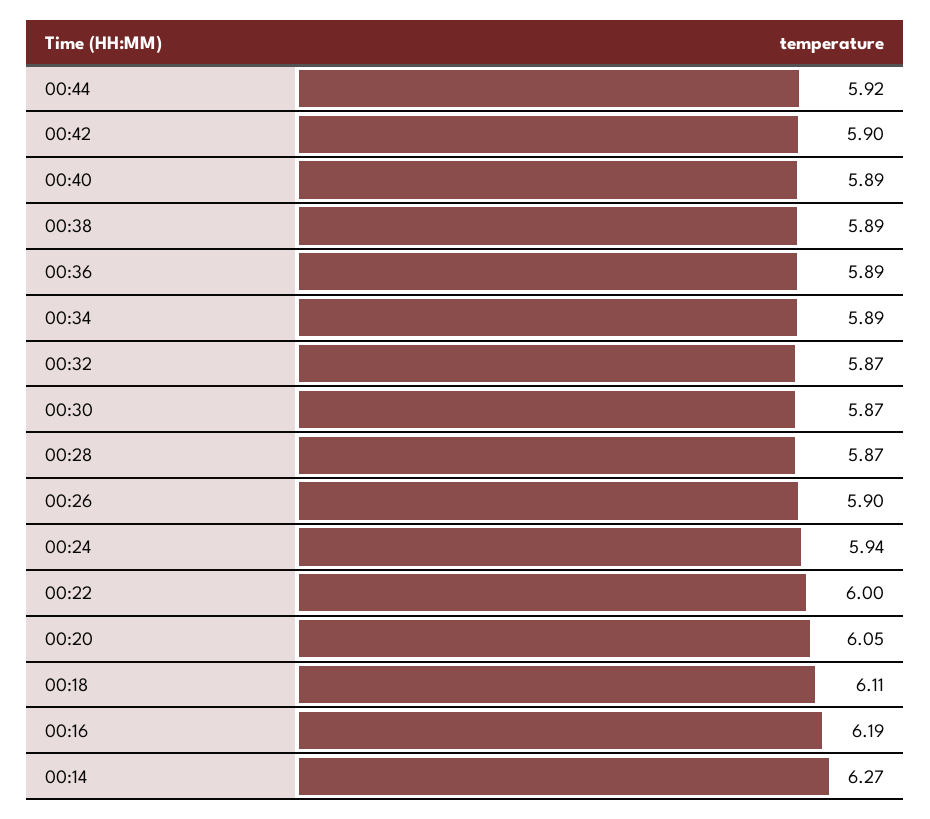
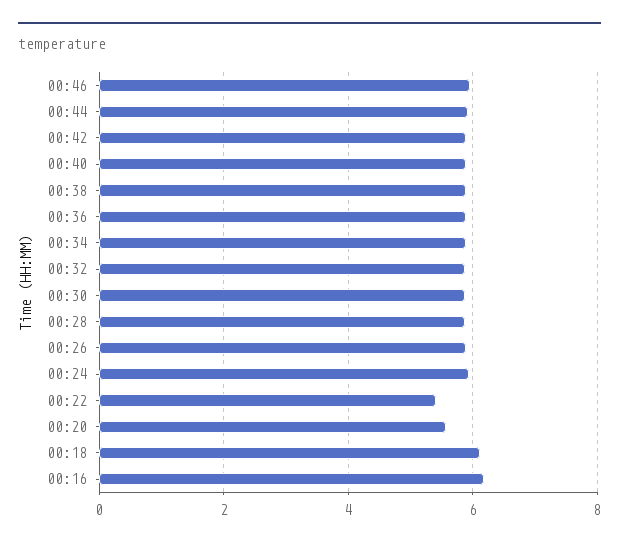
00:22: 6 -> 5.4
00:20: 6.05 -> 5.6
00:14: 6.27 -> none
00:46: none -> 6

